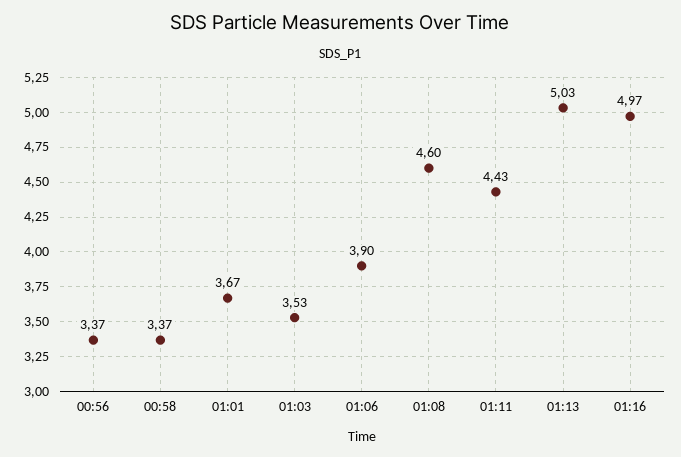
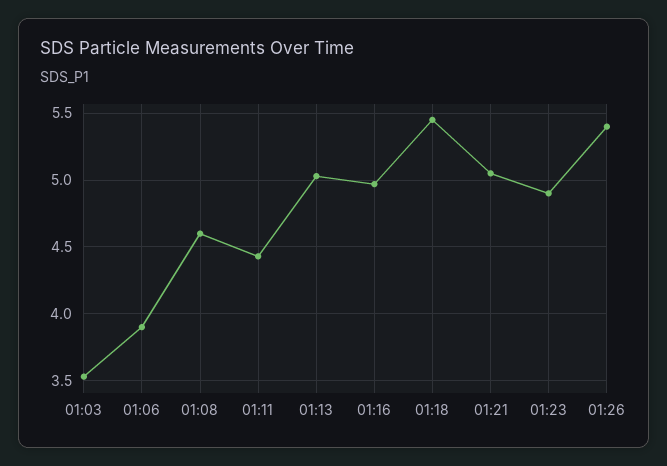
00:56: 3.37 -> none
00:58: 3.37 -> none
01:01: 3.67 -> none
01:18: none -> 5.45
01:21: none -> 5.05
01:23: none -> 4.9
01:26: none -> 5.4

